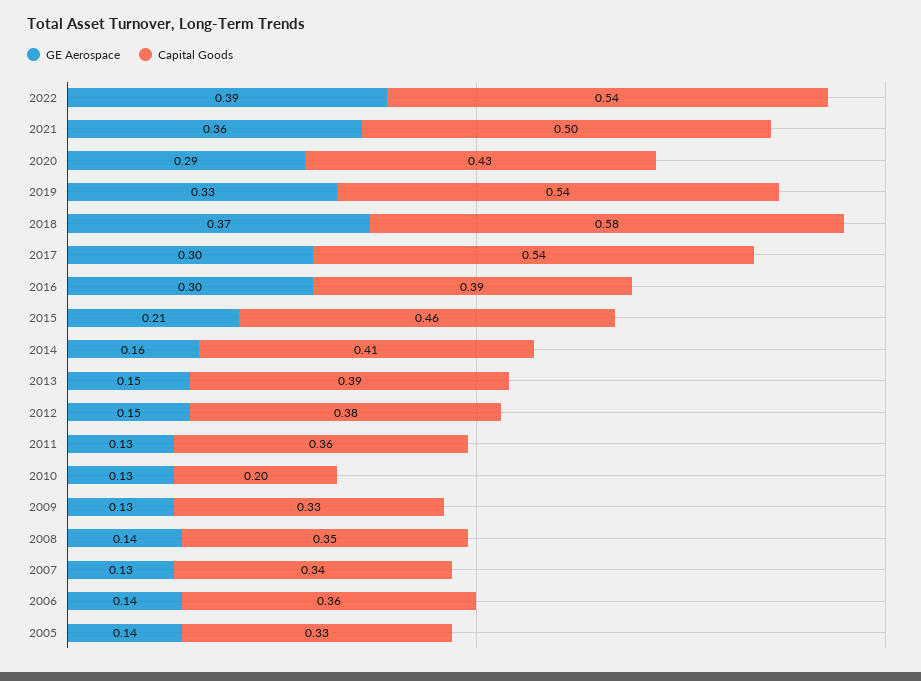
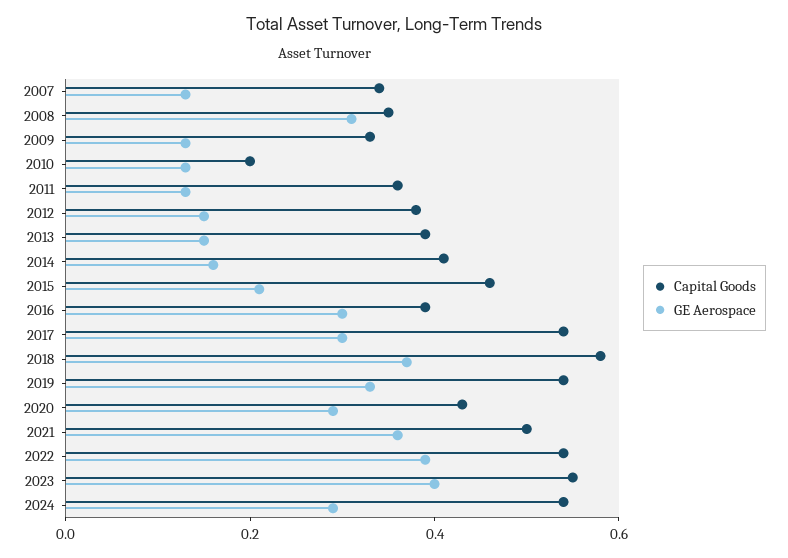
GE Aerospace, 2008: 0.14 -> 0.3
GE Aerospace, 2006: 0.14 -> none
Capital Goods, 2006: 0.36 -> none
GE Aerospace, 2005: 0.14 -> none
Capital Goods, 2005: 0.33 -> none
Capital Goods, 2023: none -> 0.55
GE Aerospace, 2023: none -> 0.4
Capital Goods, 2024: none -> 0.55
GE Aerospace, 2024: none -> 0.3

